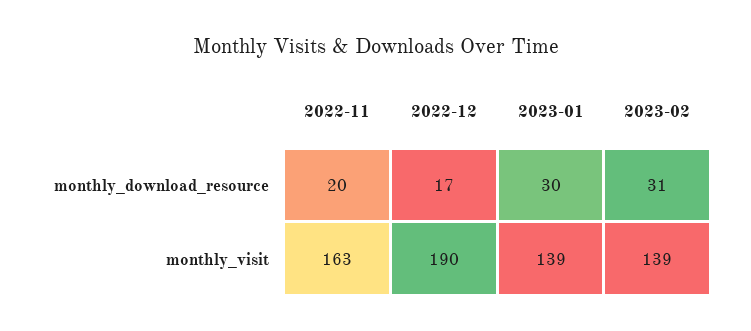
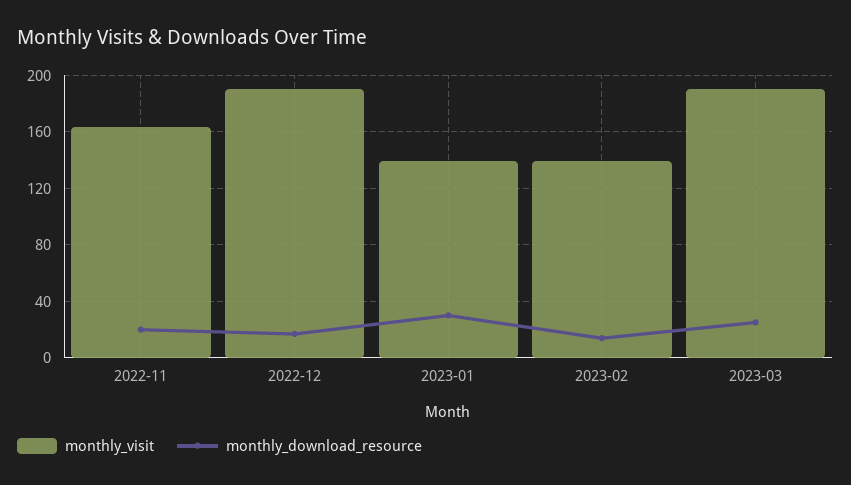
monthly_download_resource, 2023-02: 31 -> 15
monthly_visit, 2023-03: none -> 190
monthly_download_resource, 2023-03: none -> 25

